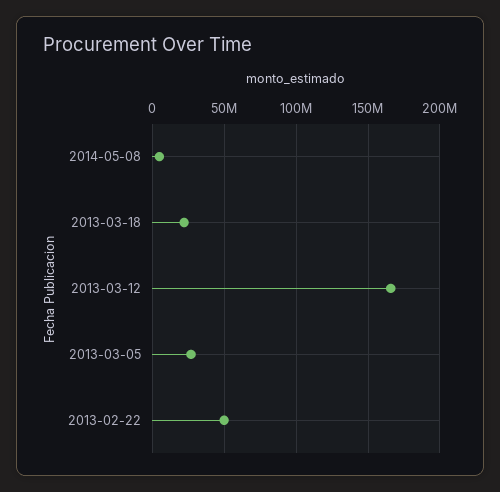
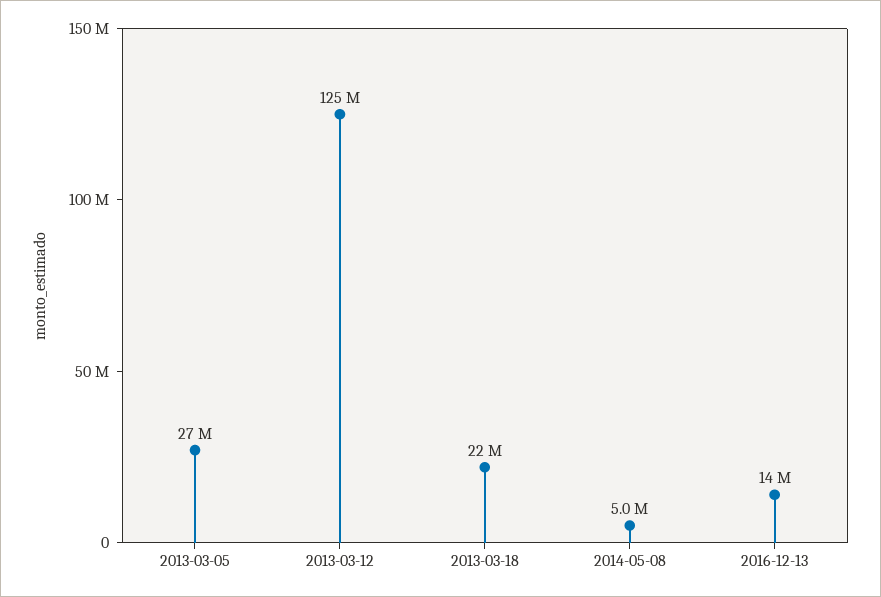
2013-03-12: 165000000 -> 125000000
2013-02-22: 50000000 -> none
2016-12-13: none -> 14000000

